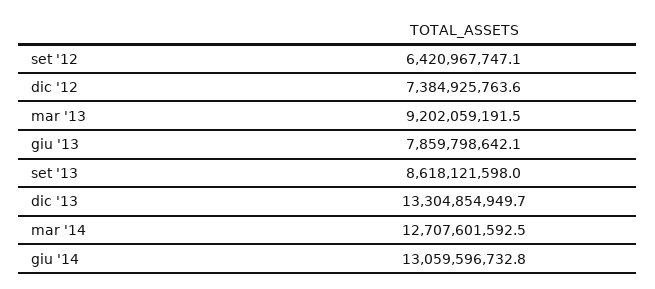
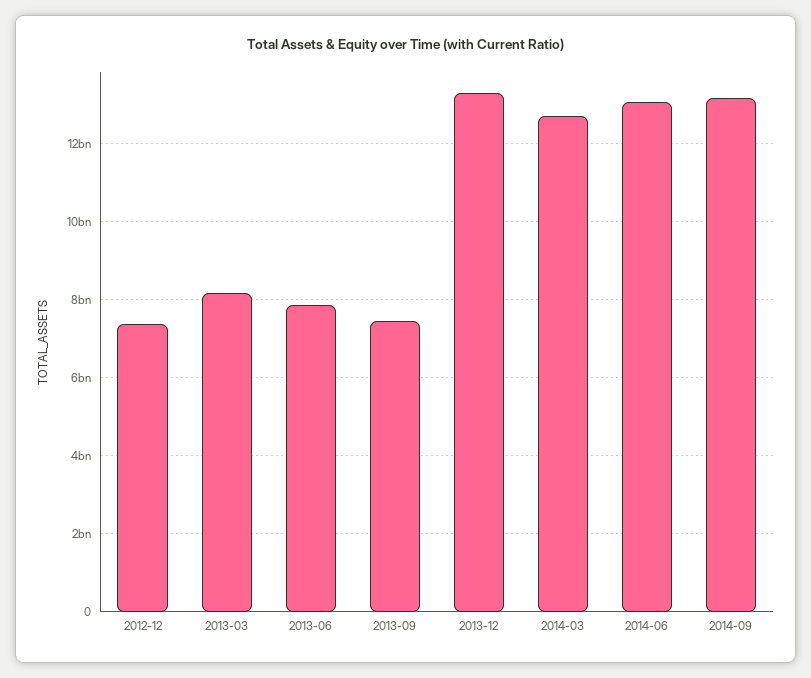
set '12: 6420967747.1 -> none
mar '13: 9202059191.5 -> 8200000000
set '13: 8618121598 -> 7400000000
2014-09: none -> 13200000000

